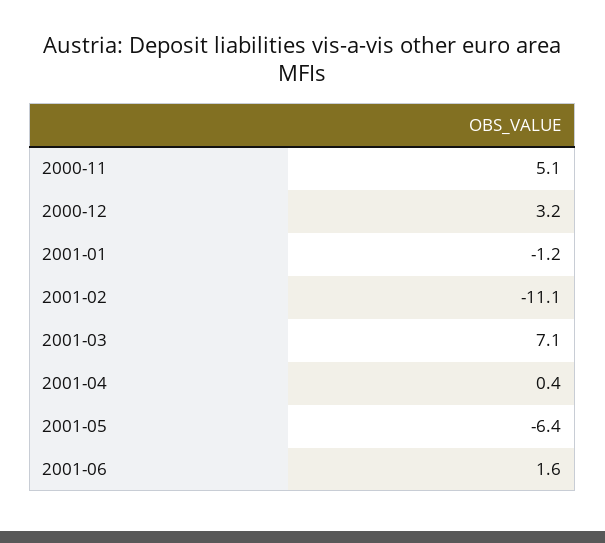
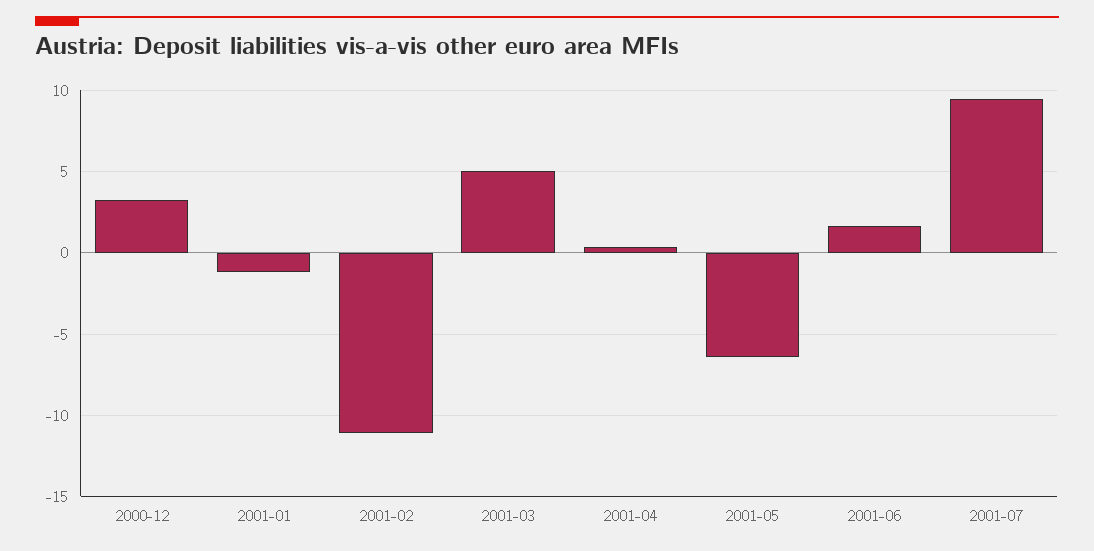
2000-11: 5.1 -> none
2001-03: 7.1 -> 5
2001-07: none -> 9.5

